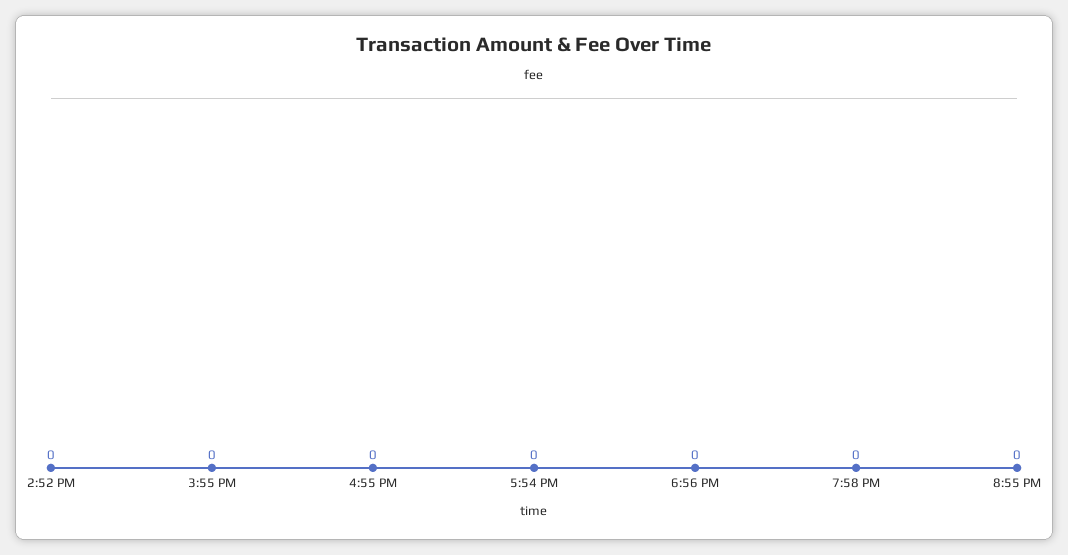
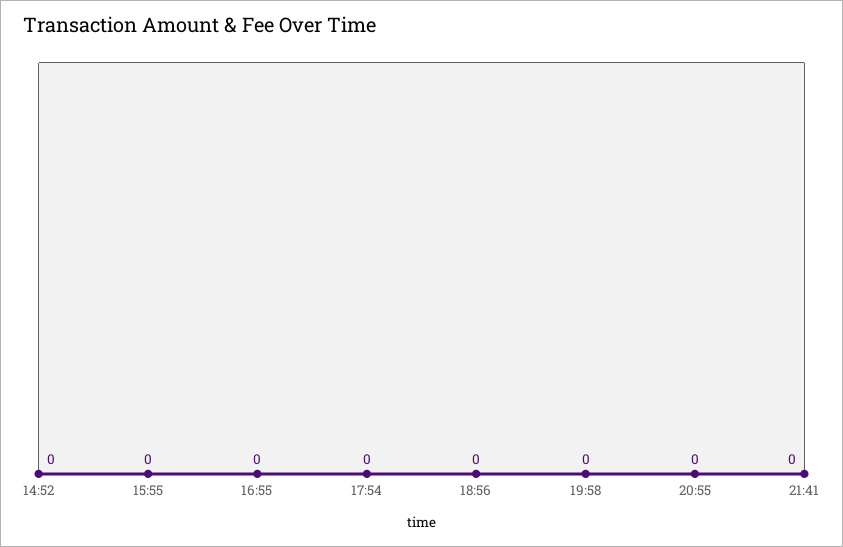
21:41: none -> 0

